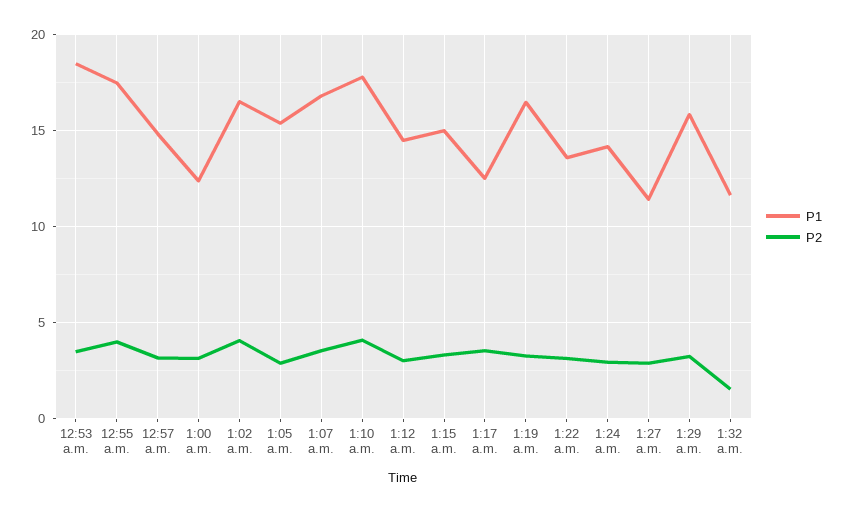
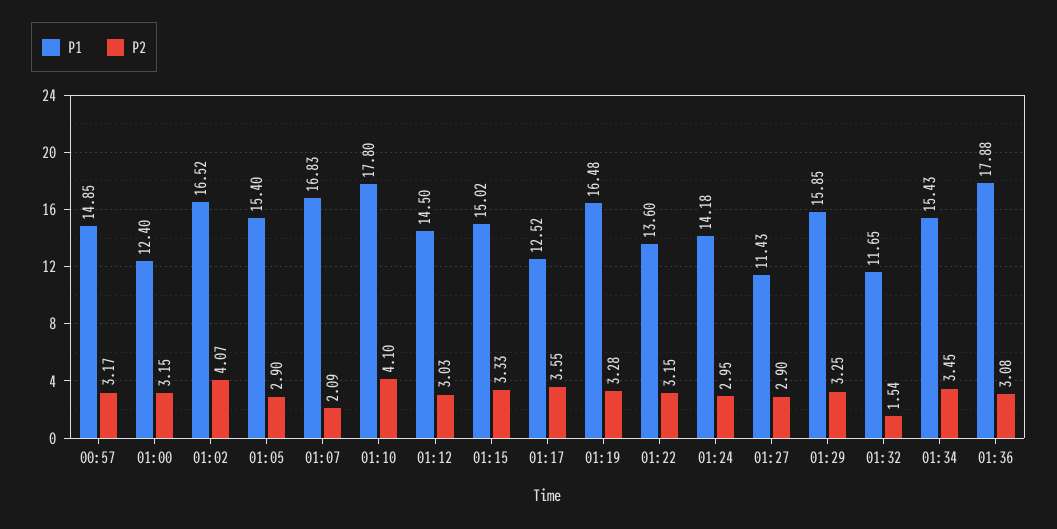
P1, 12:53 a.m.: 18.5 -> none
P2, 12:53 a.m.: 3.5 -> none
P1, 12:55 a.m.: 17.5 -> none
P2, 12:55 a.m.: 4 -> none
P2, 1:07 a.m.: 3.5 -> 2.09
P1, 01:34: none -> 15.43
P2, 01:34: none -> 3.45
P1, 01:36: none -> 17.88
P2, 01:36: none -> 3.08

